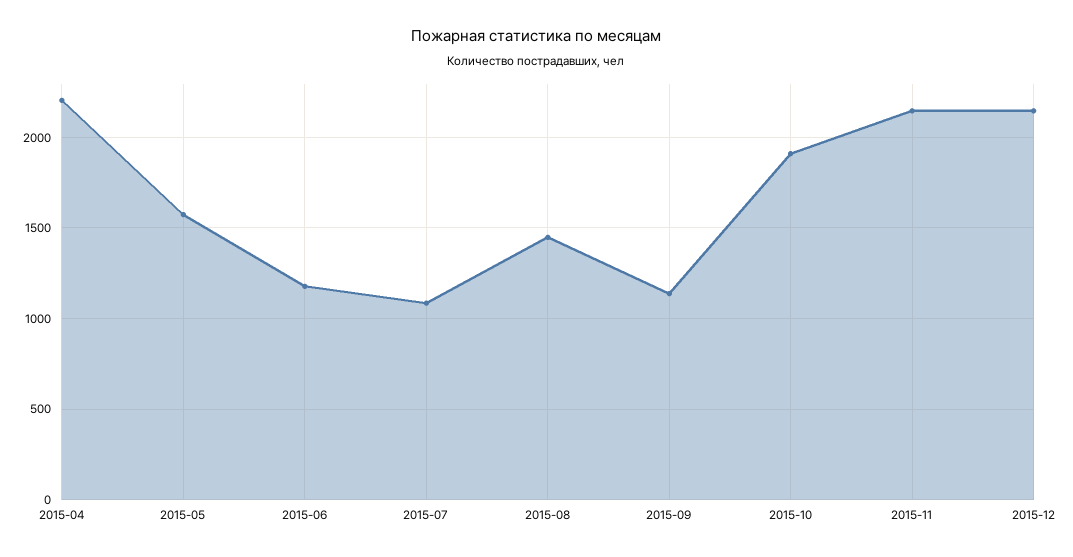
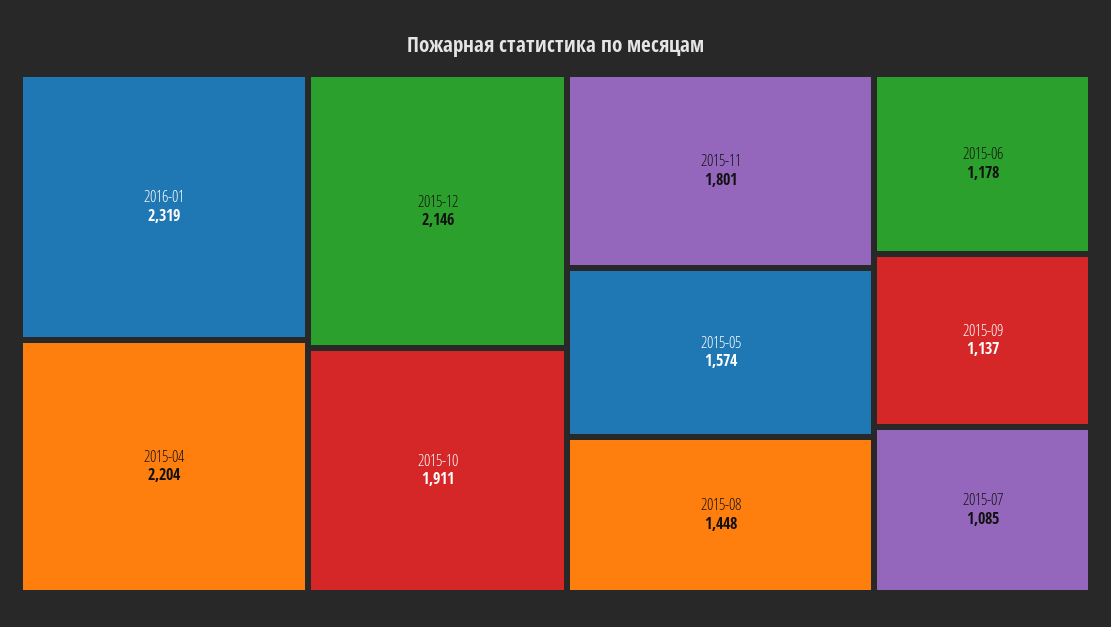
2015-11: 2150 -> 1801
2016-01: none -> 2319

